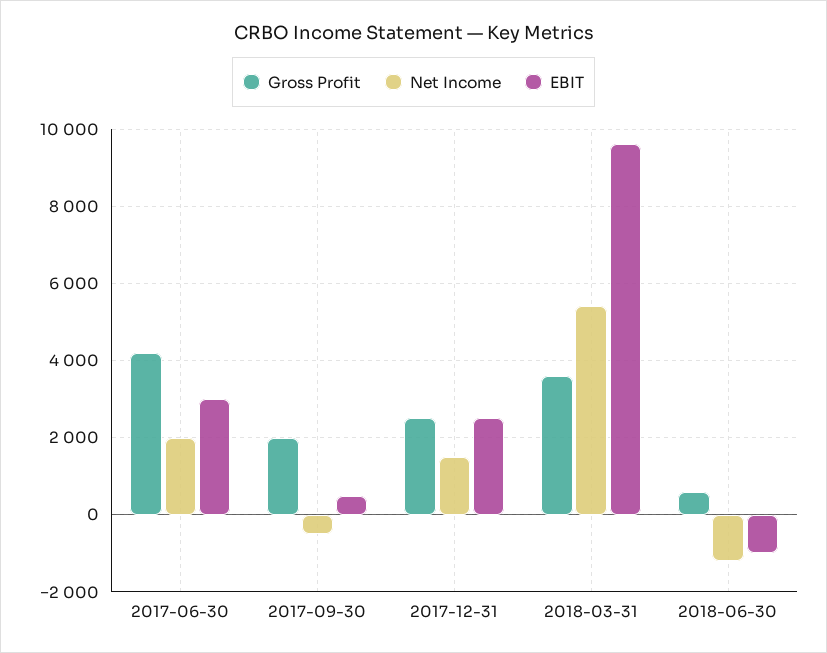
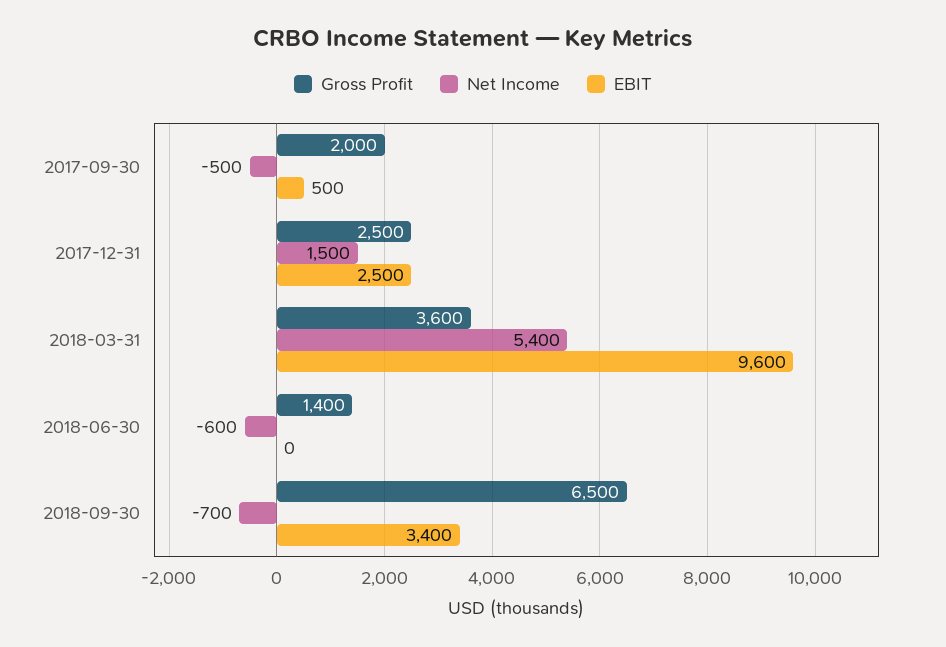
Gross Profit, 2017-06-30: 4200 -> none
Net Income, 2017-06-30: 2000 -> none
EBIT, 2017-06-30: 3000 -> none
Gross Profit, 2018-06-30: 600 -> 1400
Net Income, 2018-06-30: -1200 -> -600
EBIT, 2018-06-30: -1000 -> 0
Gross Profit, 2018-09-30: none -> 6500
Net Income, 2018-09-30: none -> -700
EBIT, 2018-09-30: none -> 3400

